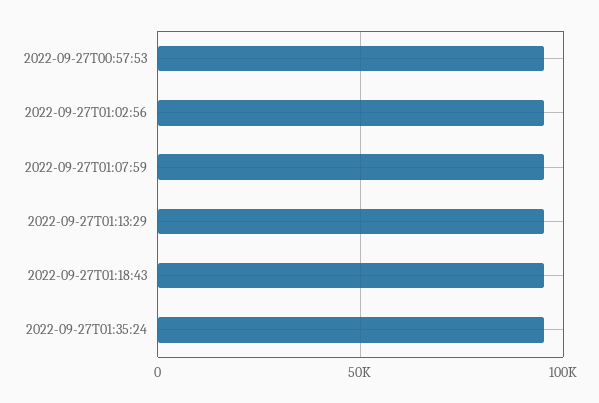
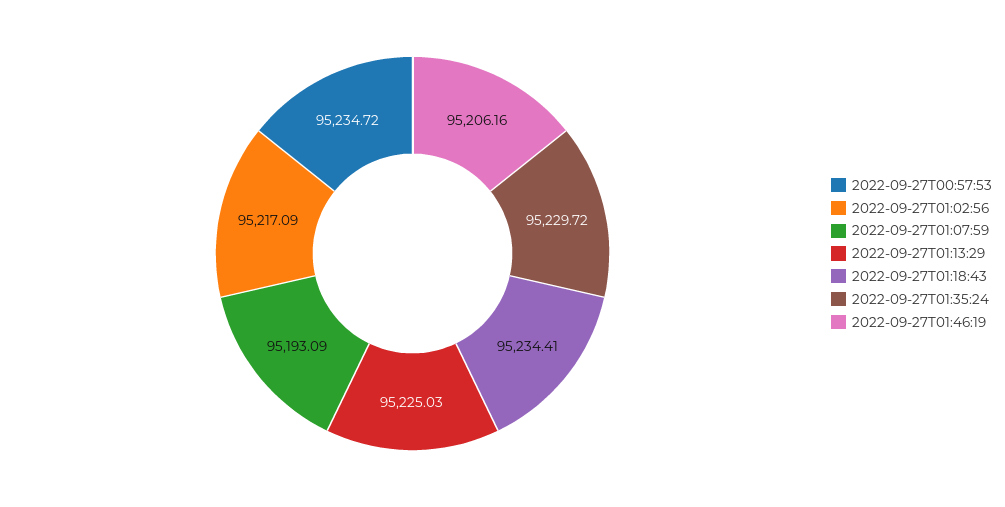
2022-09-27T01:46:19: none -> 95206.16

